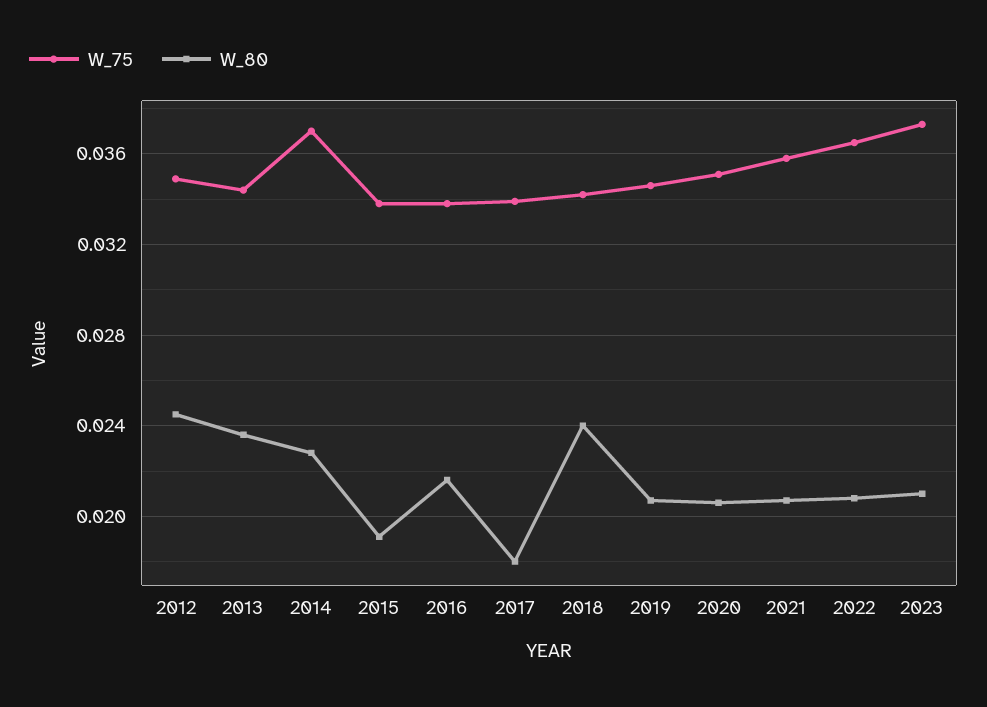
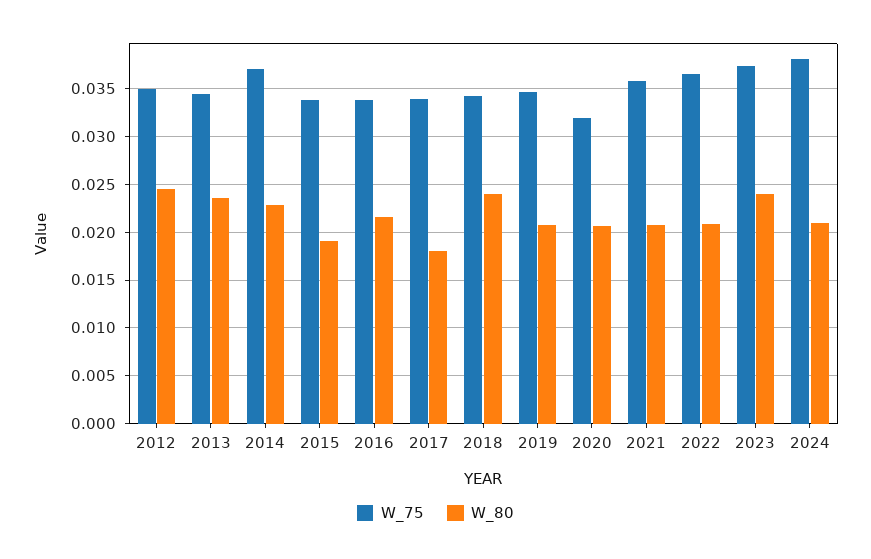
W_75, 2020: 0.035 -> 0.032
W_80, 2023: 0.021 -> 0.024
W_75, 2024: none -> 0.038
W_80, 2024: none -> 0.021

